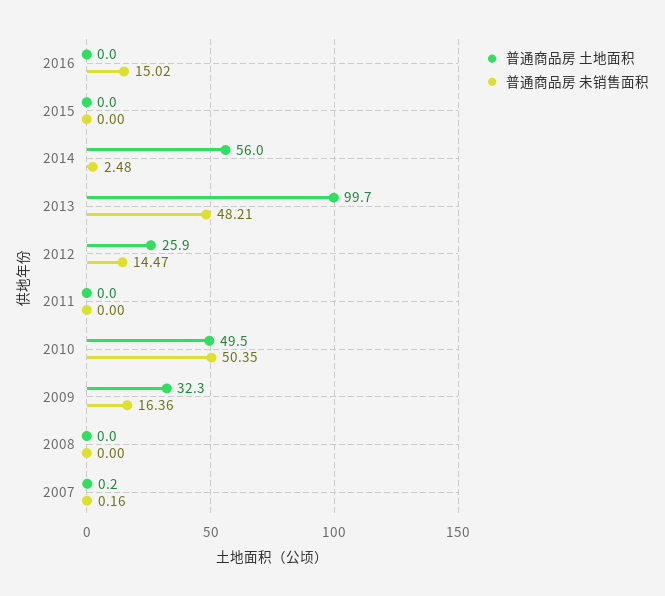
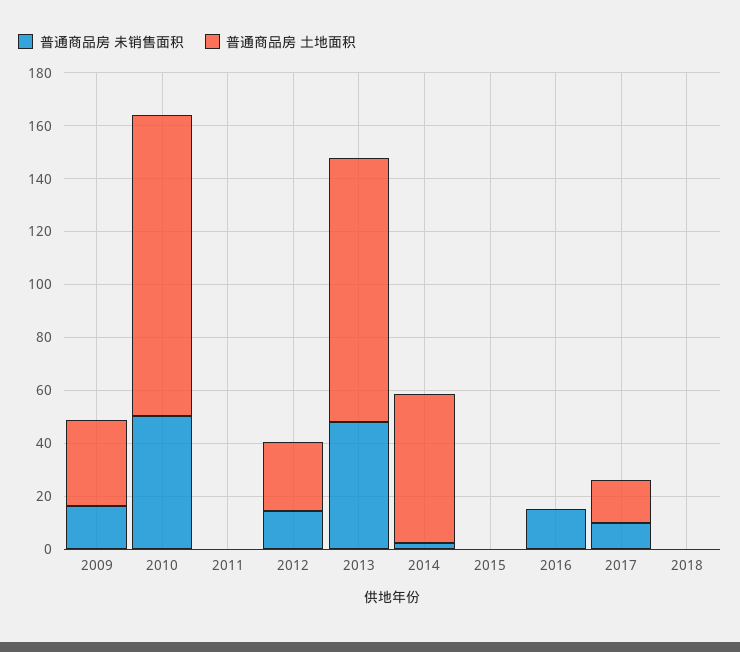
普通商品房 土地面积, 2010: 49.5 -> 115
普通商品房 土地面积, 2008: 0 -> none
普通商品房 未销售面积, 2008: 0 -> none
普通商品房 土地面积, 2007: 0.2 -> none
普通商品房 未销售面积, 2007: 0.16 -> none
普通商品房 未销售面积, 2017: none -> 10
普通商品房 土地面积, 2017: none -> 15
普通商品房 未销售面积, 2018: none -> 0
普通商品房 土地面积, 2018: none -> 0

